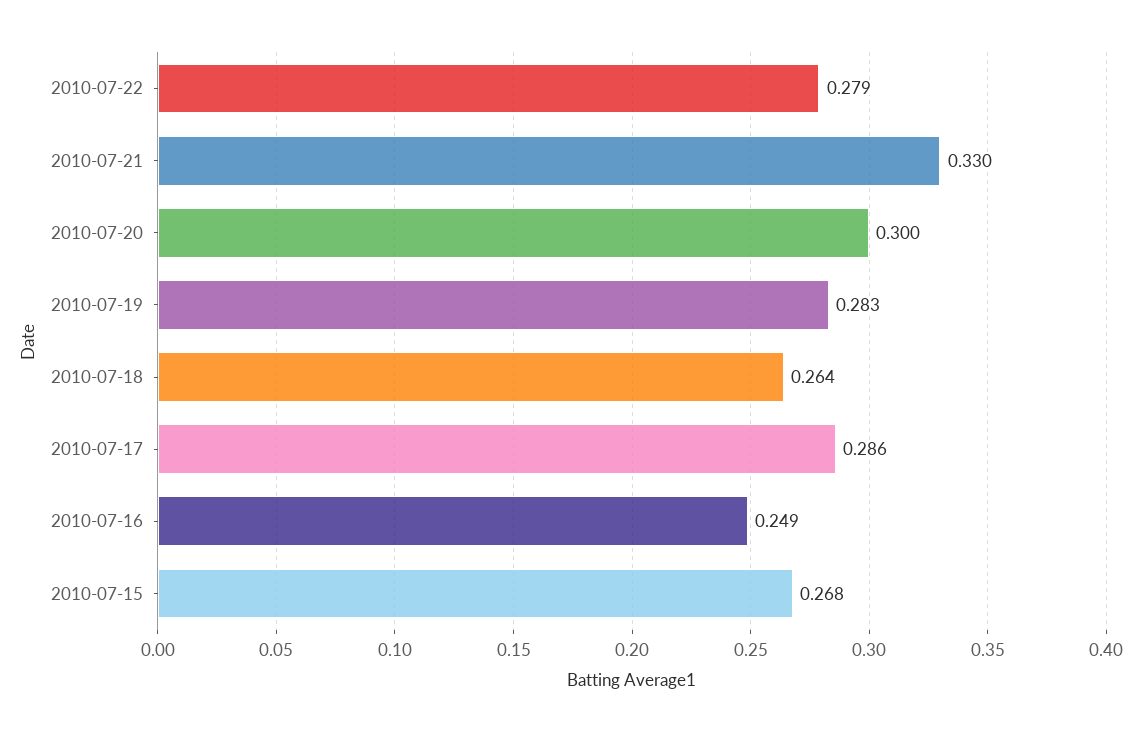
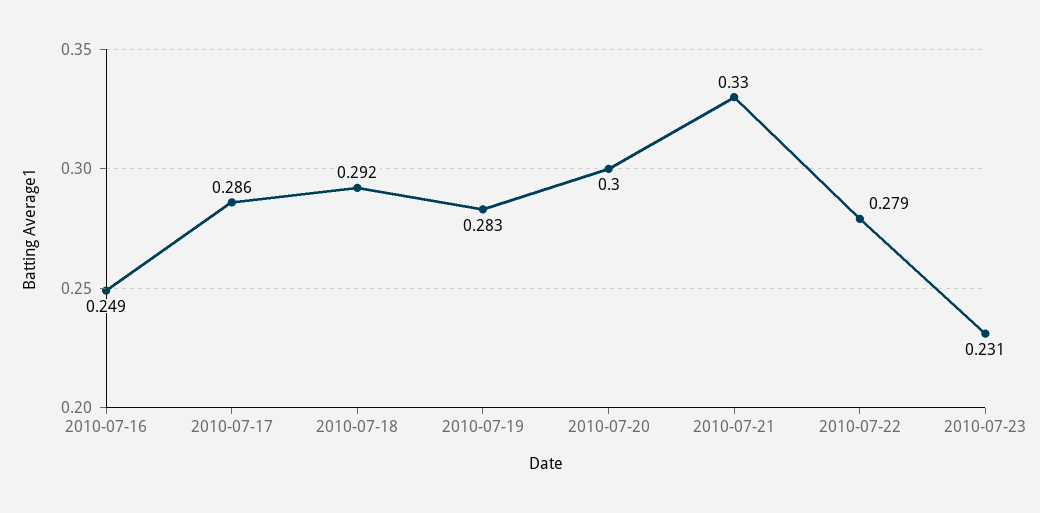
2010-07-18: 0.264 -> 0.292
2010-07-15: 0.268 -> none
2010-07-23: none -> 0.231

